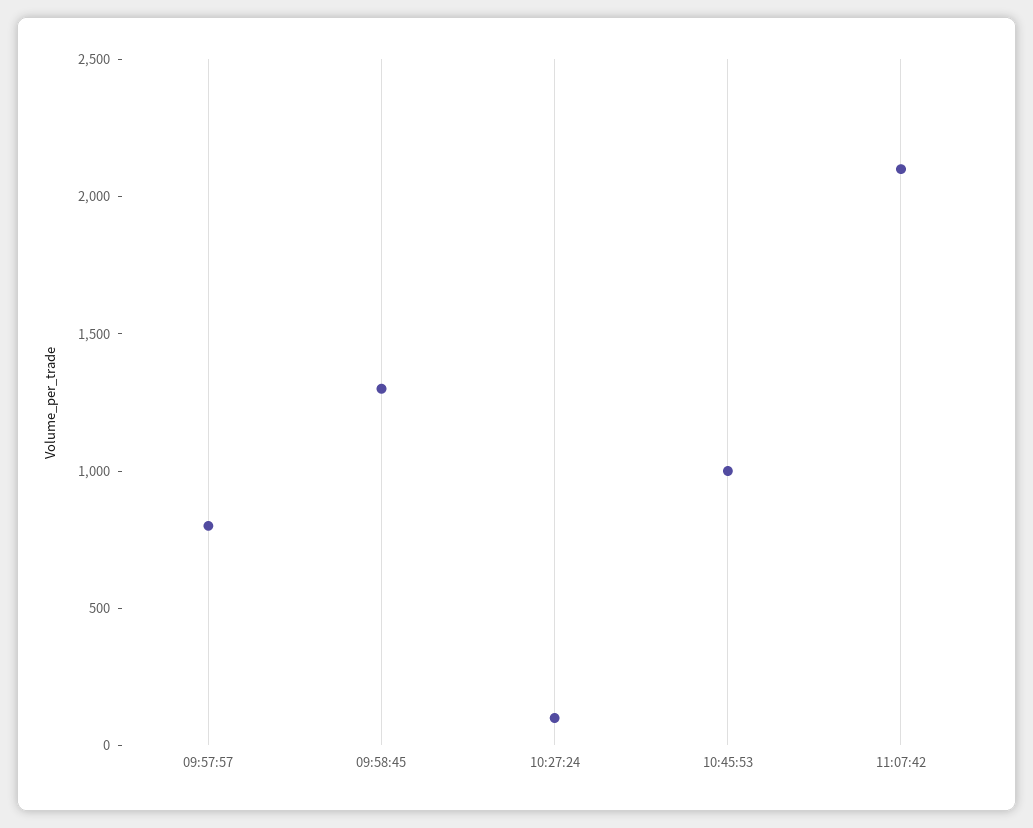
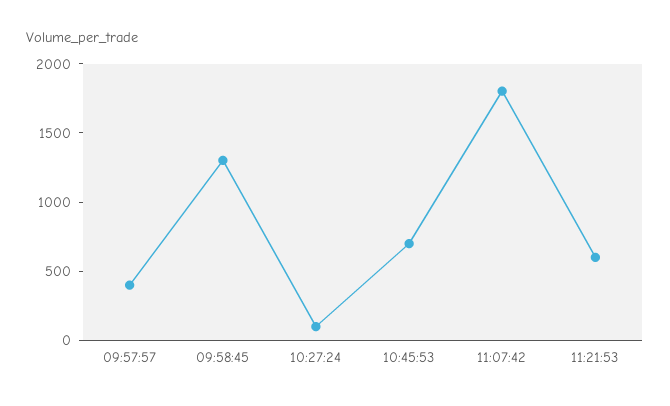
09:57:57: 800 -> 400
10:45:53: 1000 -> 700
11:07:42: 2100 -> 1800
11:21:53: none -> 600

